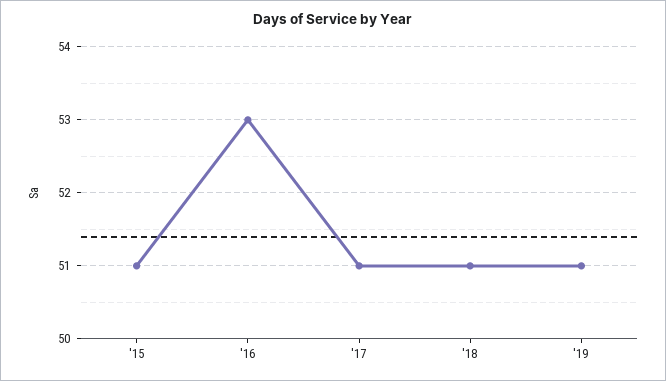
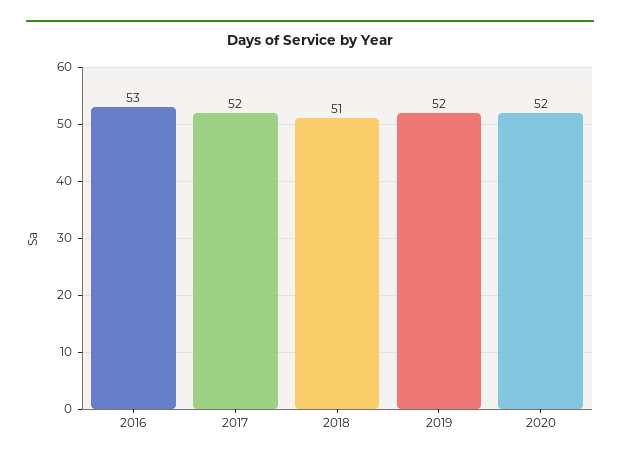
'15: 51 -> none
'17: 51 -> 52
'19: 51 -> 52
2020: none -> 52

